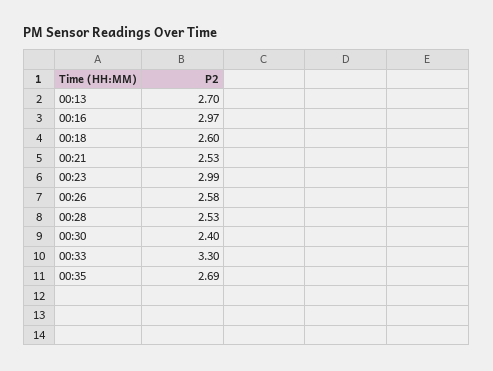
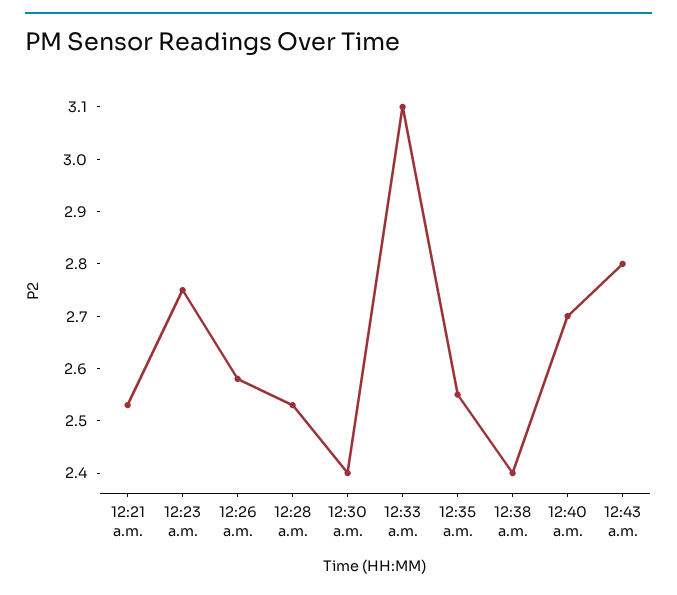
00:13: 2.7 -> none
00:16: 2.97 -> none
00:18: 2.6 -> none
00:23: 2.99 -> 2.75
00:33: 3.3 -> 3.1
00:35: 2.69 -> 2.55
12:38 a.m.: none -> 2.4
12:40 a.m.: none -> 2.7
12:43 a.m.: none -> 2.8

